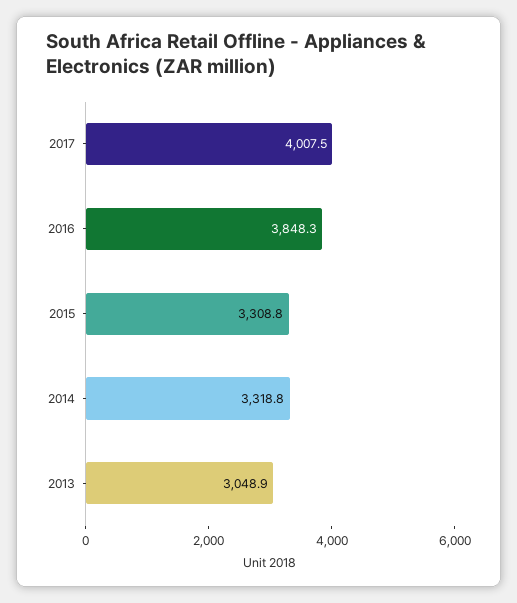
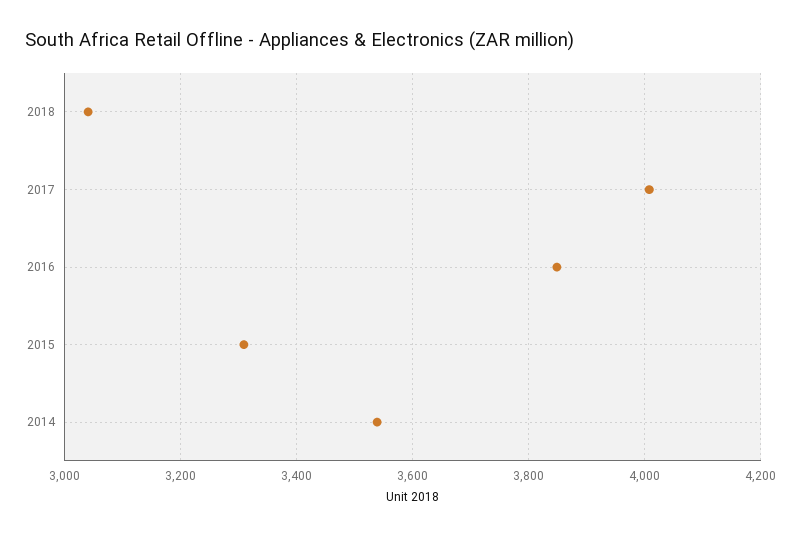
2014: 3318.8 -> 3540
2013: 3048.9 -> none
2018: none -> 3040

